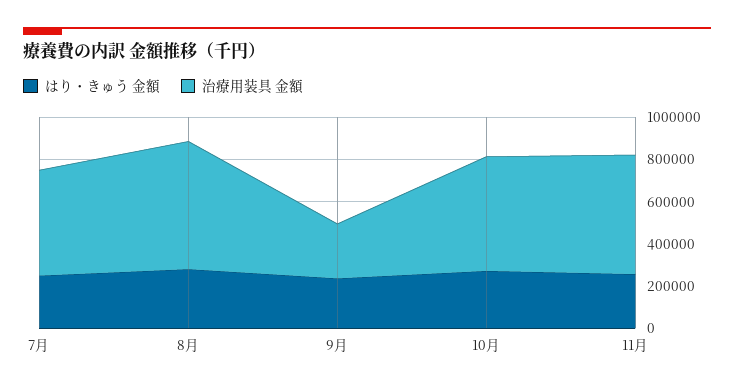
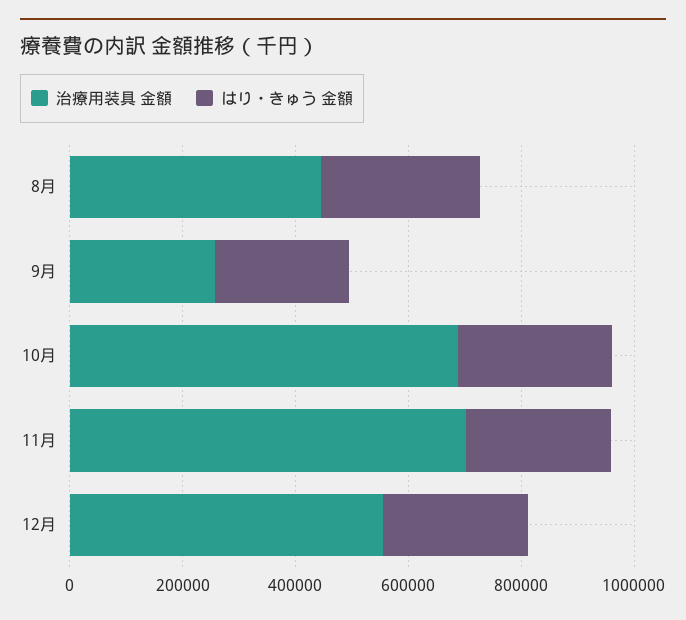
はり・きゅう 金額, 7月: 250000 -> none
治療用装具 金額, 7月: 500000 -> none
治療用装具 金額, 8月: 600000 -> 450000
治療用装具 金額, 10月: 550000 -> 700000
治療用装具 金額, 11月: 550000 -> 700000
治療用装具 金額, 12月: none -> 550000
はり・きゅう 金額, 12月: none -> 250000

